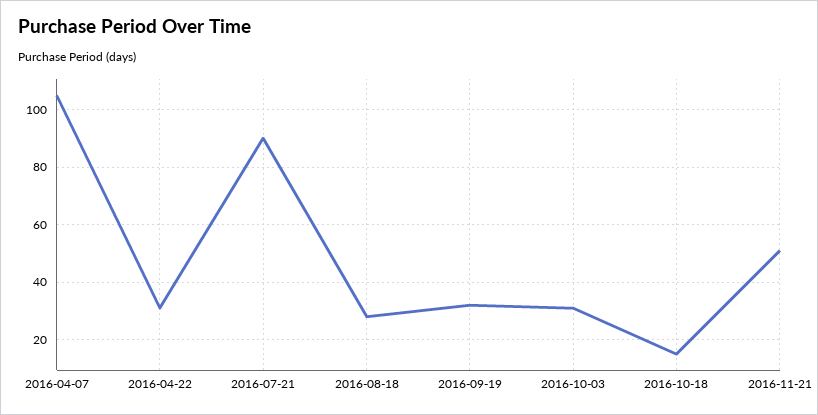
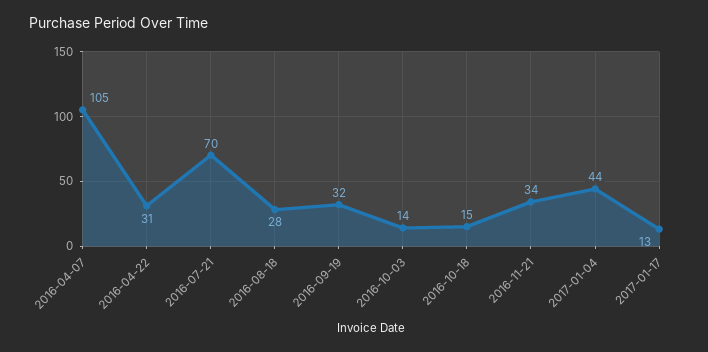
2016-07-21: 90 -> 70
2016-10-03: 30 -> 14
2016-11-21: 50 -> 34
2017-01-04: none -> 44
2017-01-17: none -> 13

